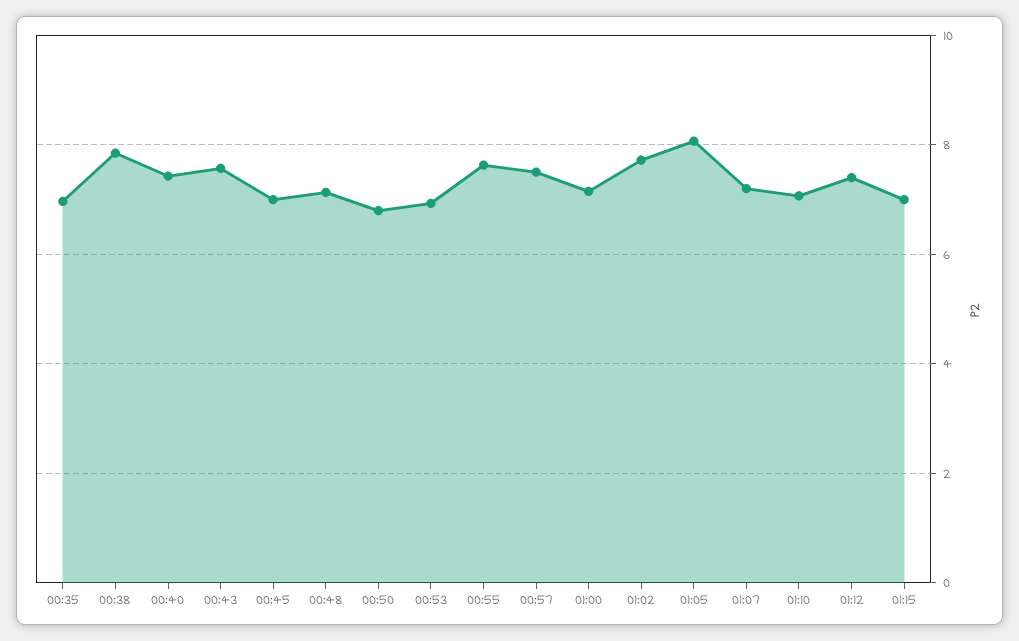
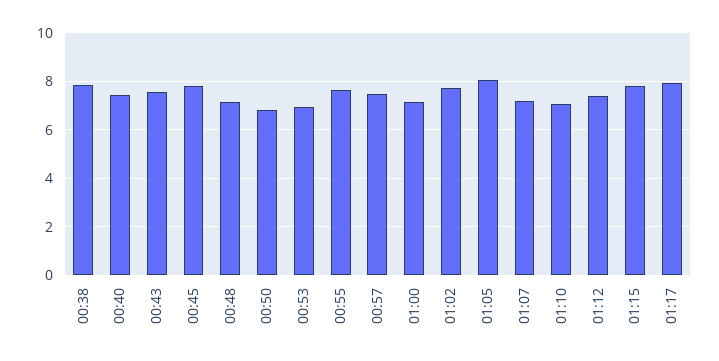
00:35: 7 -> none
00:45: 7 -> 7.75
01:15: 7 -> 7.75
01:17: none -> 8

